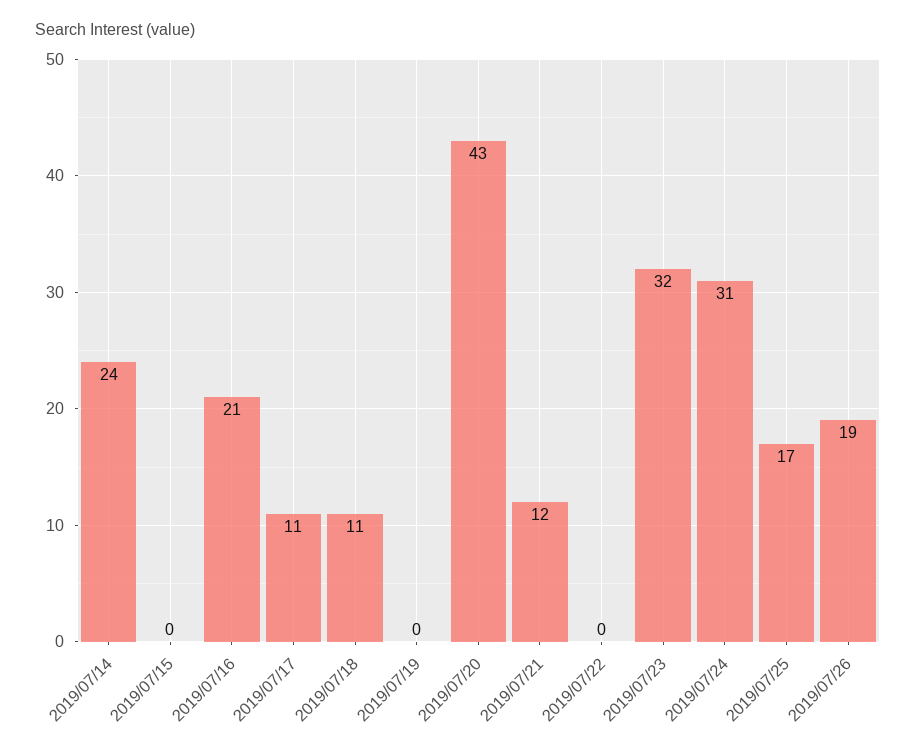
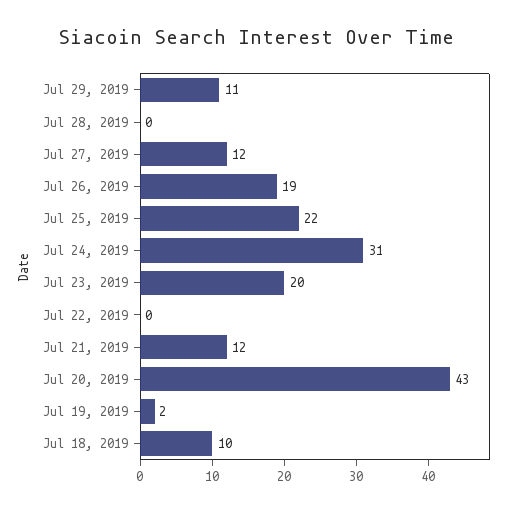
2019/07/14: 24 -> none
2019/07/15: 0 -> none
2019/07/16: 21 -> none
2019/07/17: 11 -> none
2019/07/18: 11 -> 10
2019/07/19: 0 -> 2
2019/07/23: 32 -> 20
2019/07/25: 17 -> 22
Jul 29, 2019: none -> 11
Jul 28, 2019: none -> 0
Jul 27, 2019: none -> 12

